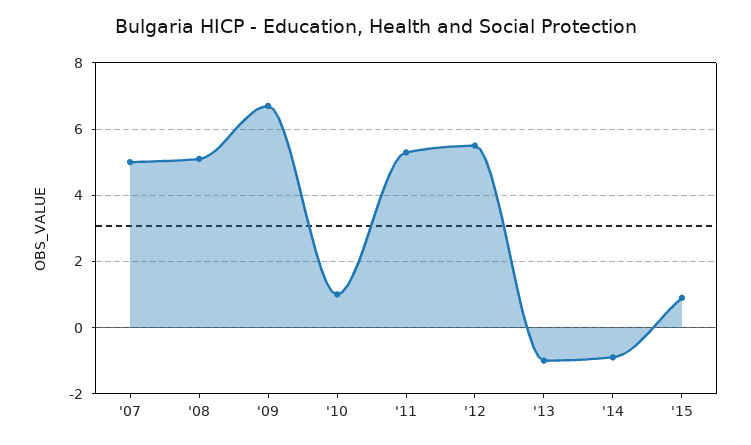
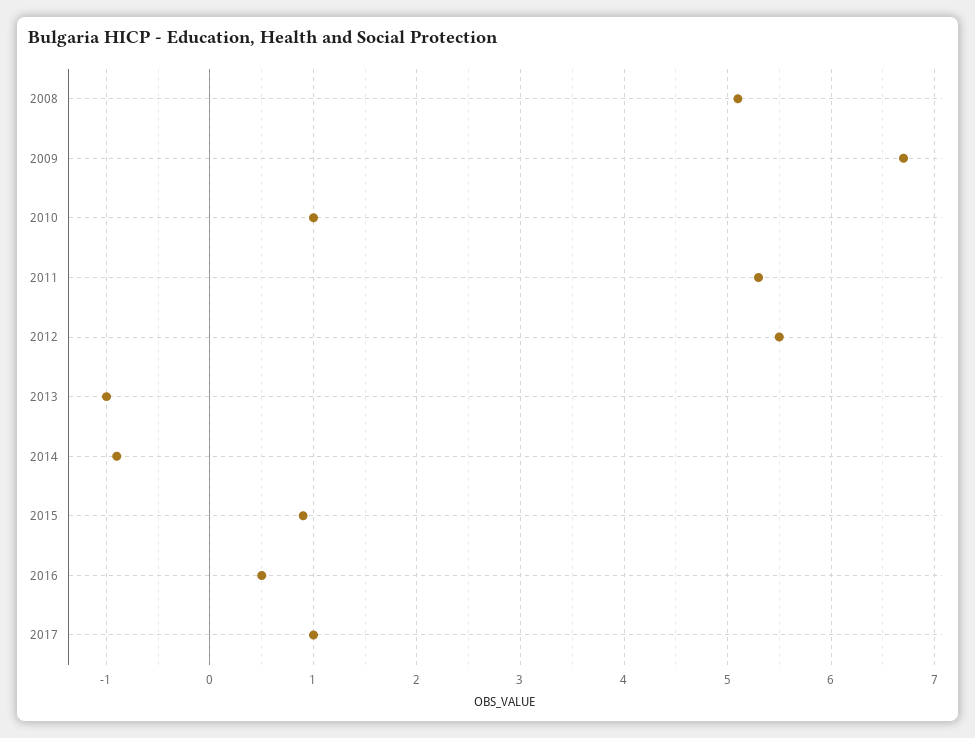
'07: 5 -> none
2016: none -> 0.5
2017: none -> 1

